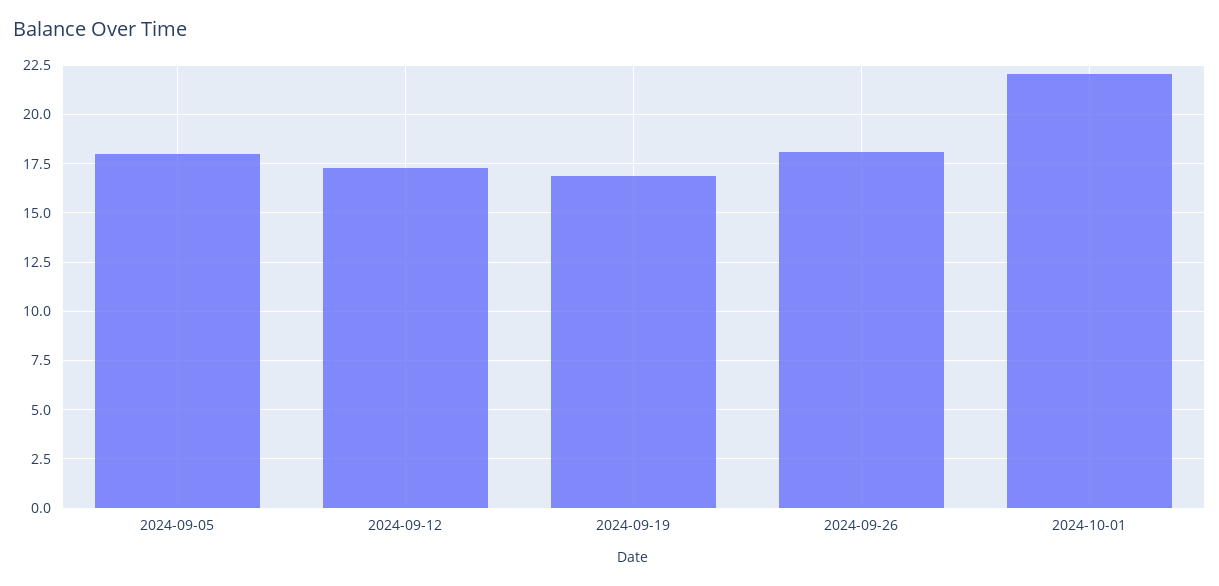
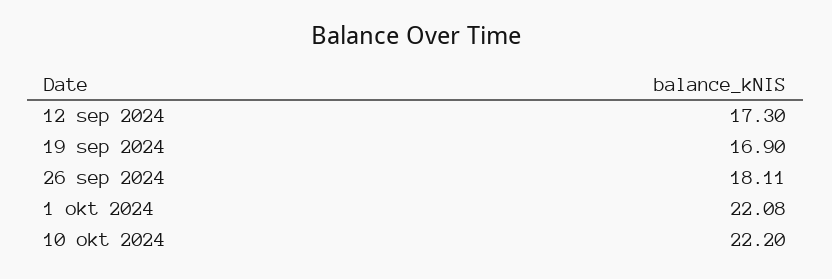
2024-09-05: 18 -> none
10 okt 2024: none -> 22.2

